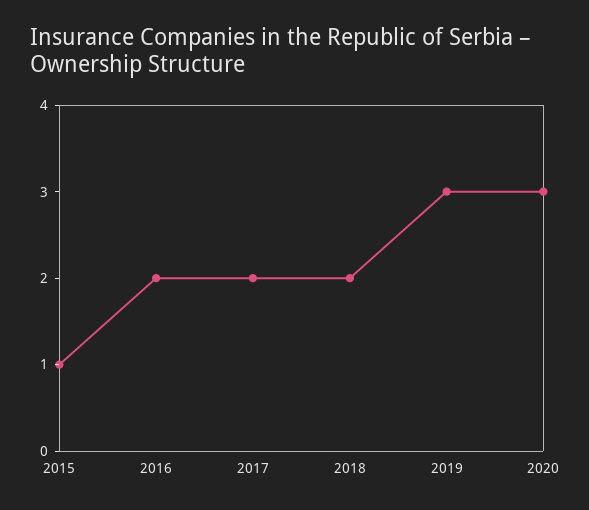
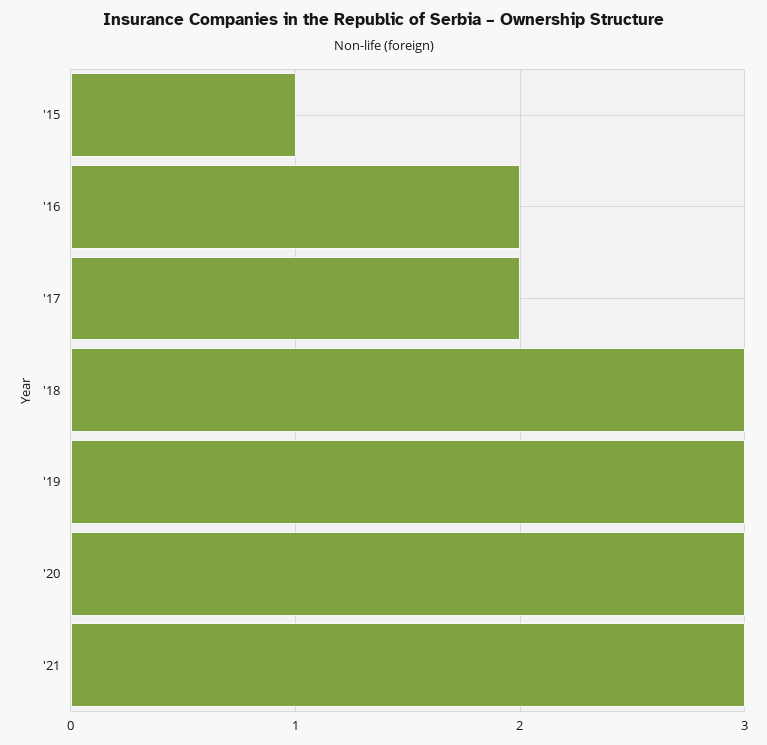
2018: 2 -> 3
'21: none -> 3

